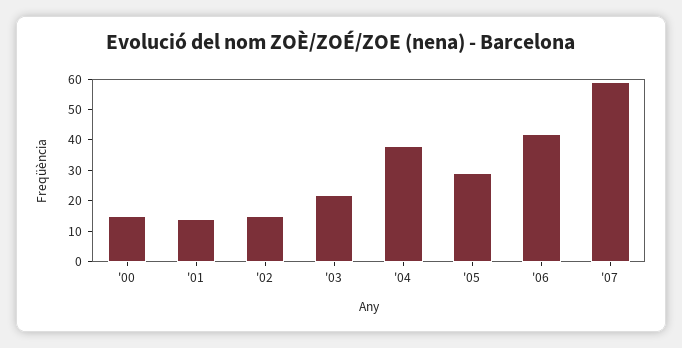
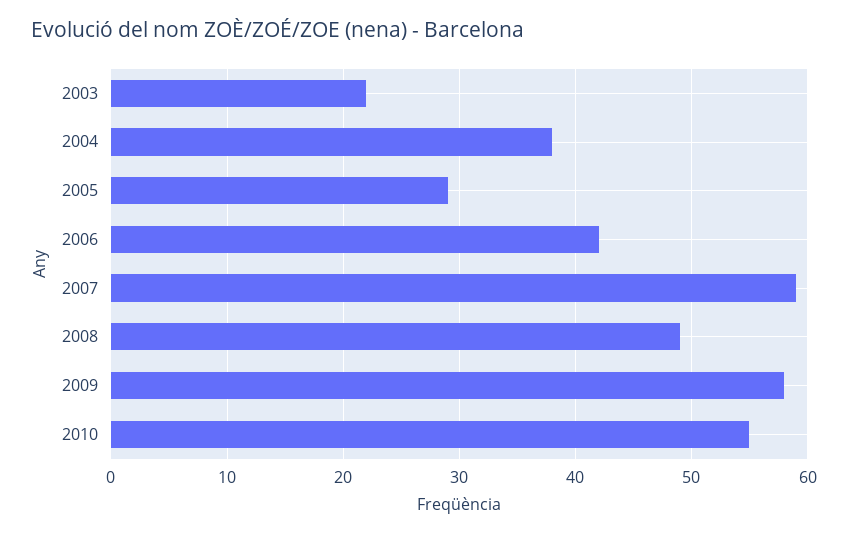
'00: 15 -> none
'01: 15 -> none
'02: 15 -> none
2008: none -> 49
2009: none -> 58
2010: none -> 55

